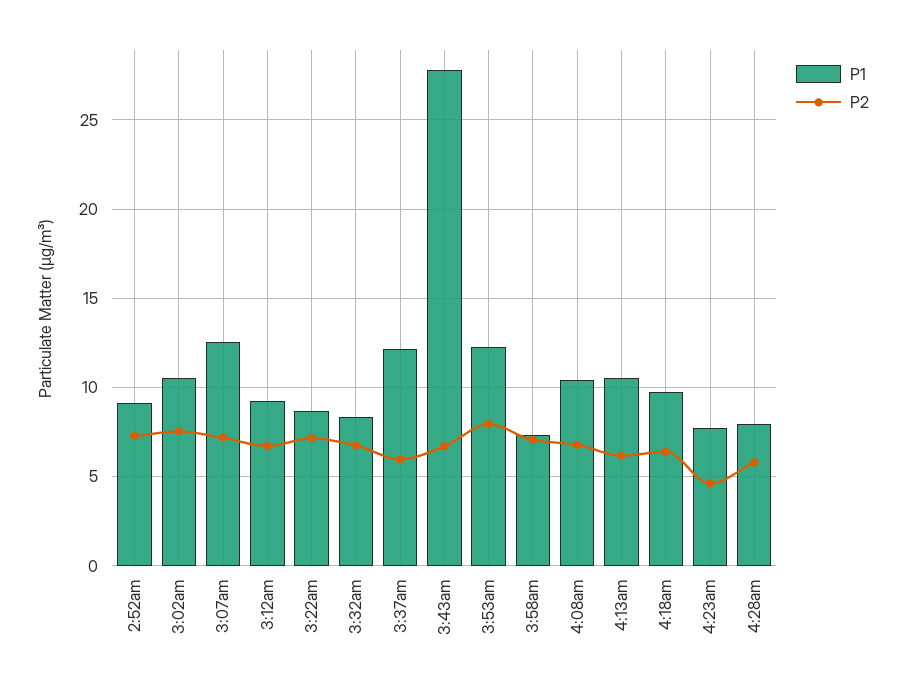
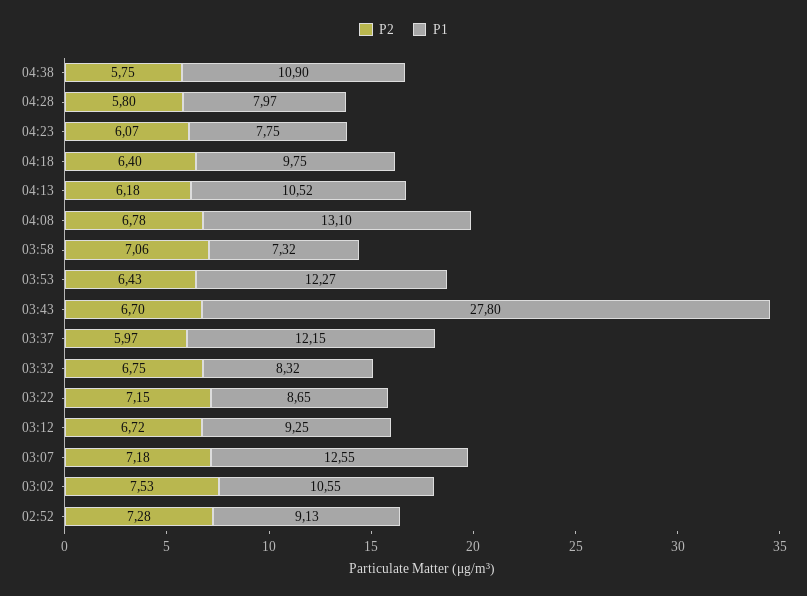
P2, 3:53am: 8 -> 6.43
P1, 4:08am: 10.5 -> 13.1
P2, 4:23am: 4.5 -> 6.07
P2, 04:38: none -> 5.75
P1, 04:38: none -> 10.9

